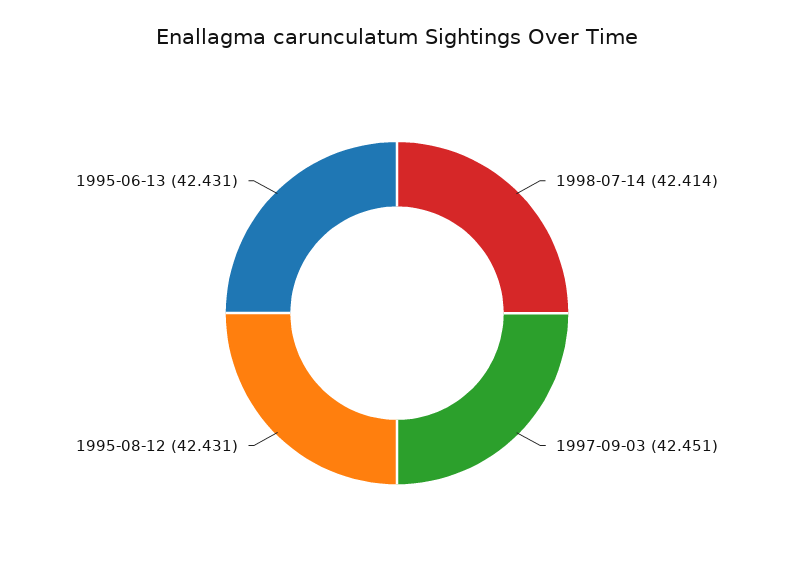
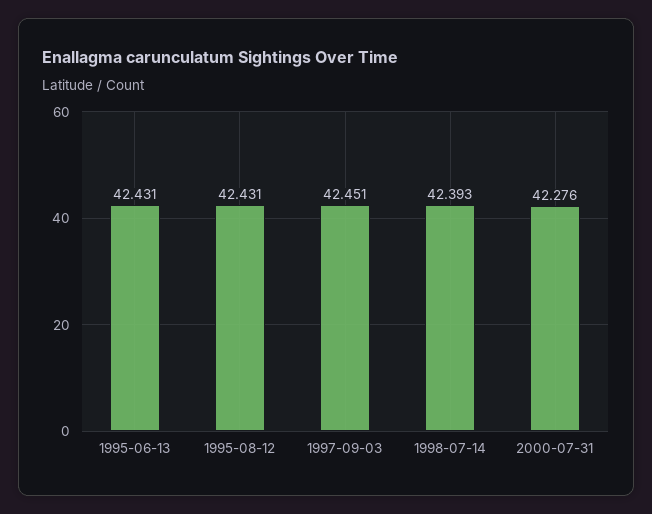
1998-07-14: 42.414 -> 42.393
2000-07-31: none -> 42.276

